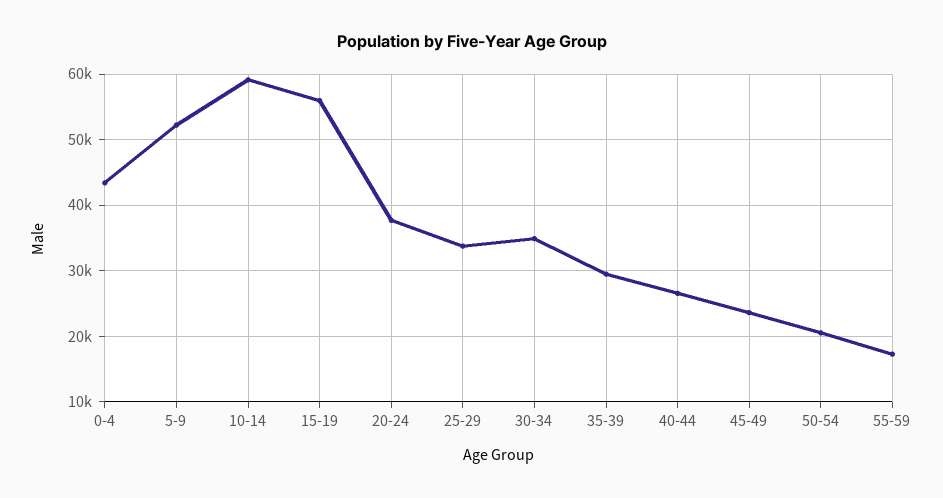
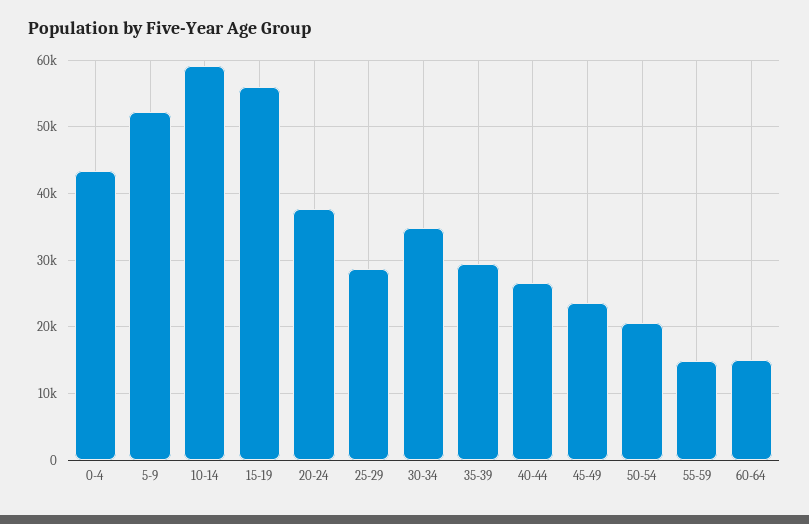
25-29: 34000 -> 29000
55-59: 17000 -> 15000
60-64: none -> 15000

